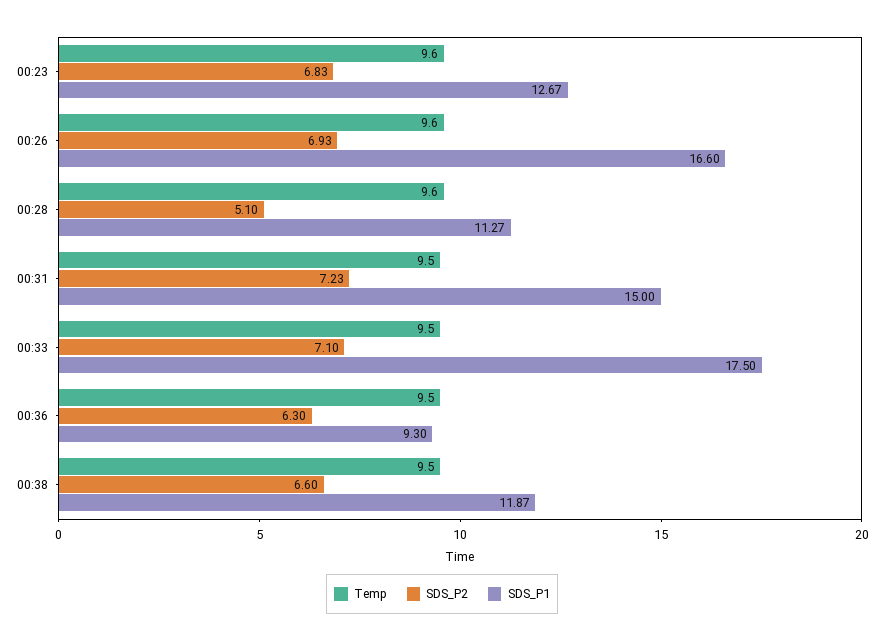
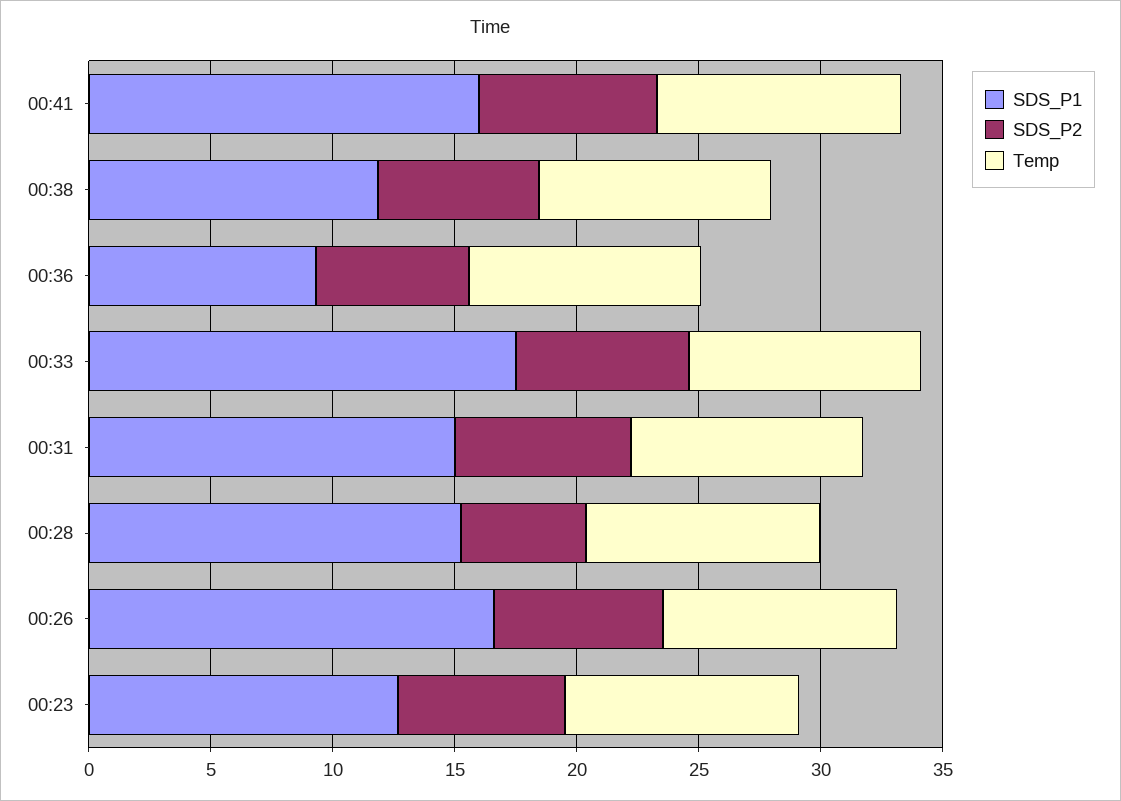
SDS_P1, 00:28: 11.27 -> 15
SDS_P1, 00:41: none -> 16
SDS_P2, 00:41: none -> 7
Temp, 00:41: none -> 10

